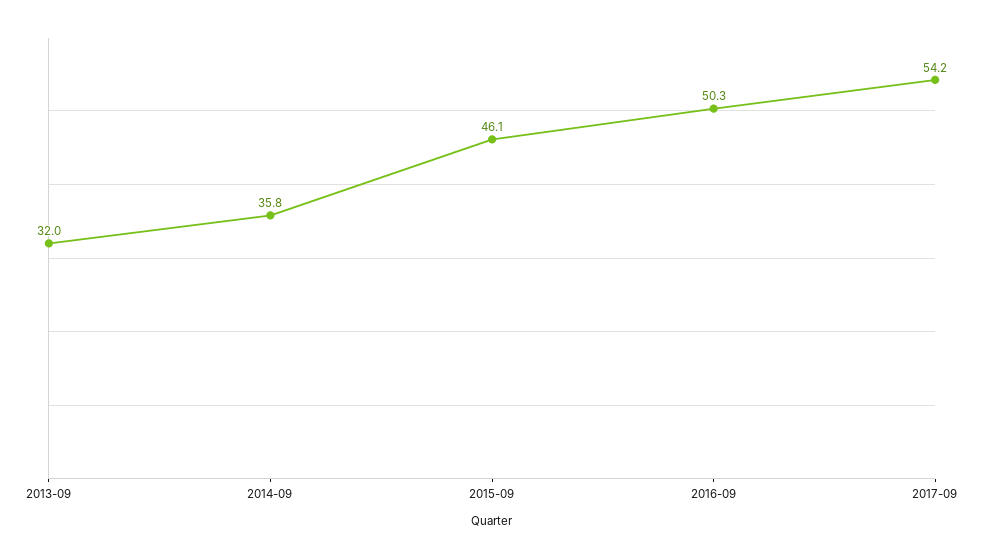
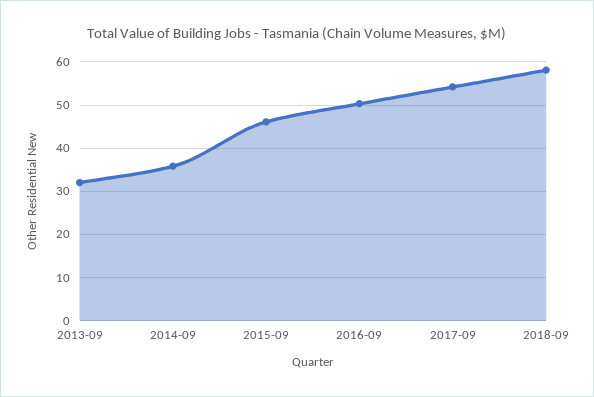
2018-09: none -> 58

